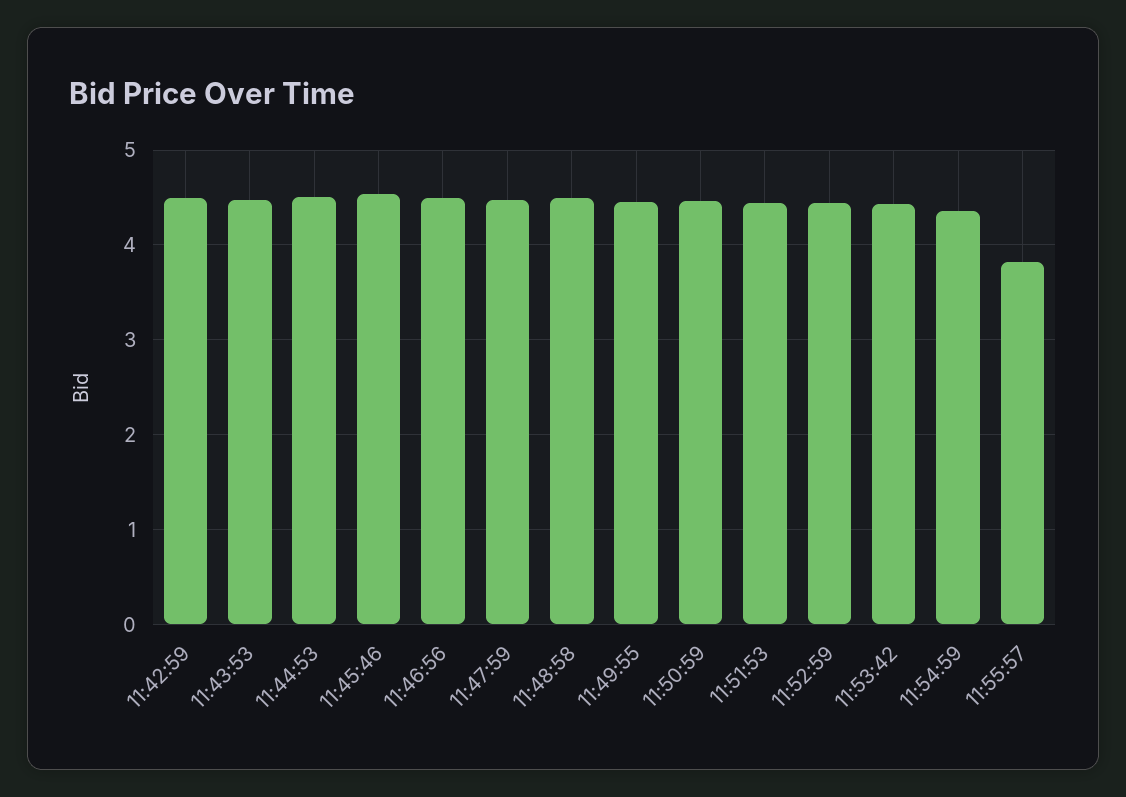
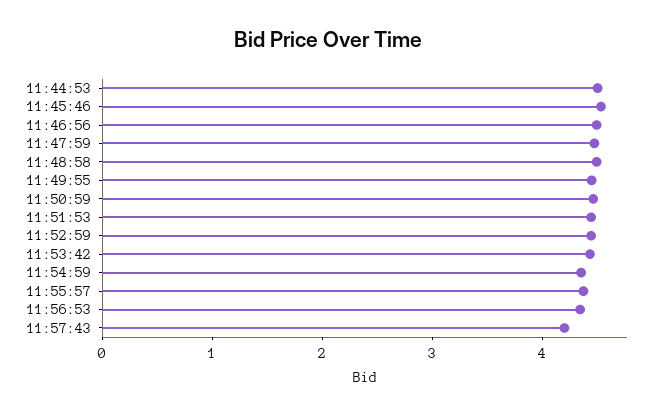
11:42:59: 4.5 -> none
11:43:53: 4.5 -> none
11:55:57: 3.8 -> 4.4
11:56:53: none -> 4.4
11:57:43: none -> 4.2

